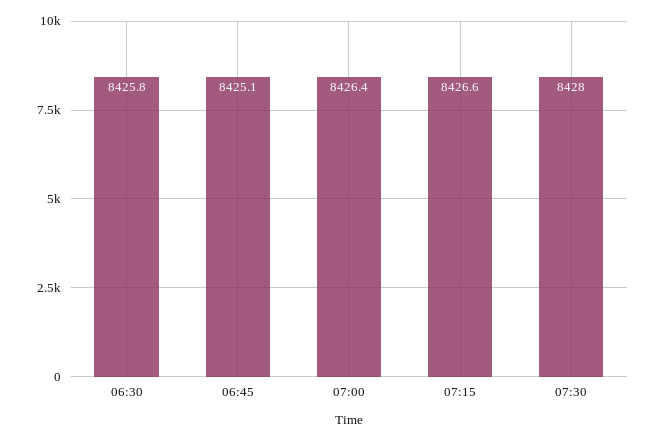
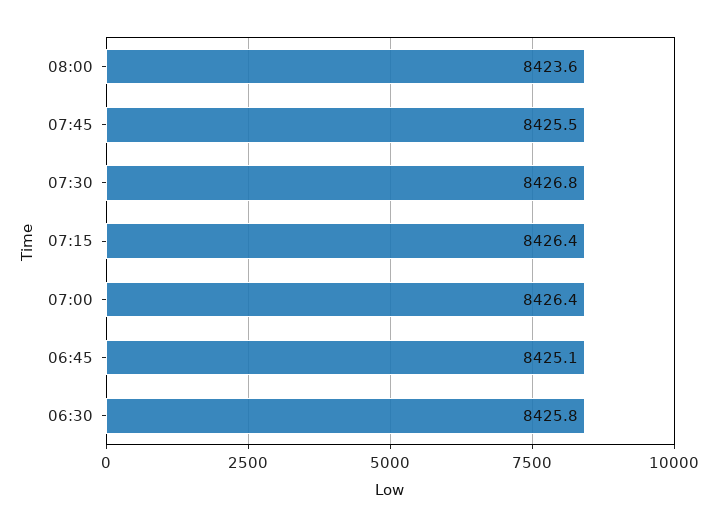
07:15: 8426.6 -> 8426.4
07:30: 8428 -> 8426.8
08:00: none -> 8423.6
07:45: none -> 8425.5

